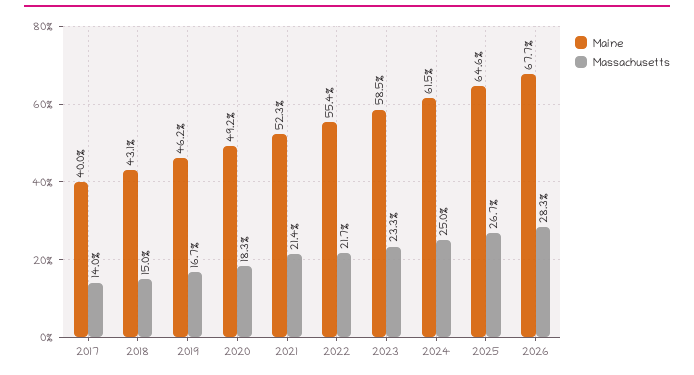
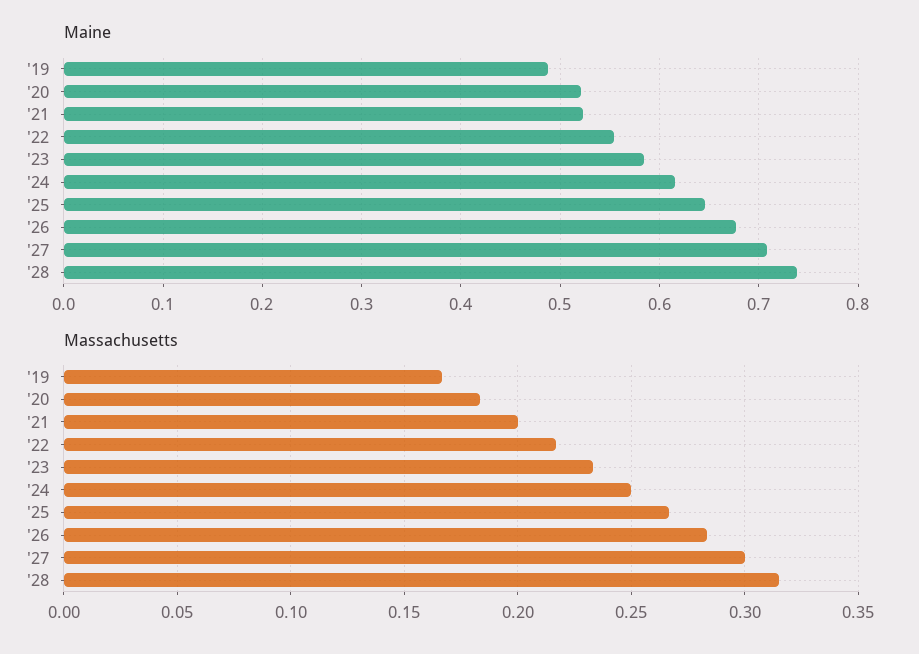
Maine, 2017: 0.4 -> none
Massachusetts, 2017: 0.14 -> none
Maine, 2018: 0.431 -> none
Massachusetts, 2018: 0.15 -> none
Maine, 2019: 0.462 -> 0.49
Maine, 2020: 0.492 -> 0.52
Massachusetts, 2021: 0.214 -> 0.2
Maine, '27: none -> 0.71
Maine, '28: none -> 0.74
Massachusetts, '27: none -> 0.3
Massachusetts, '28: none -> 0.315

